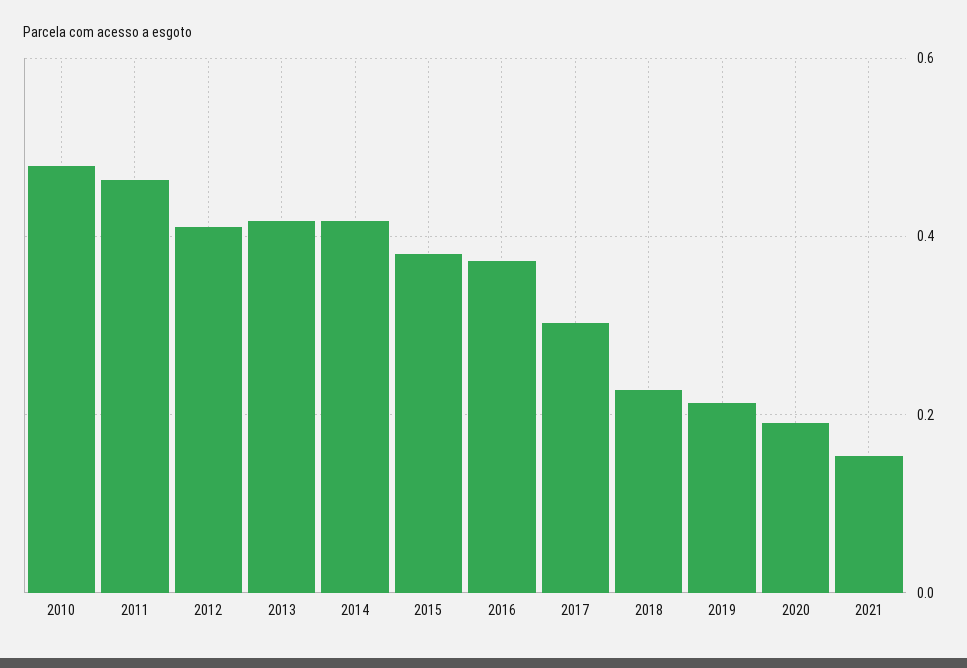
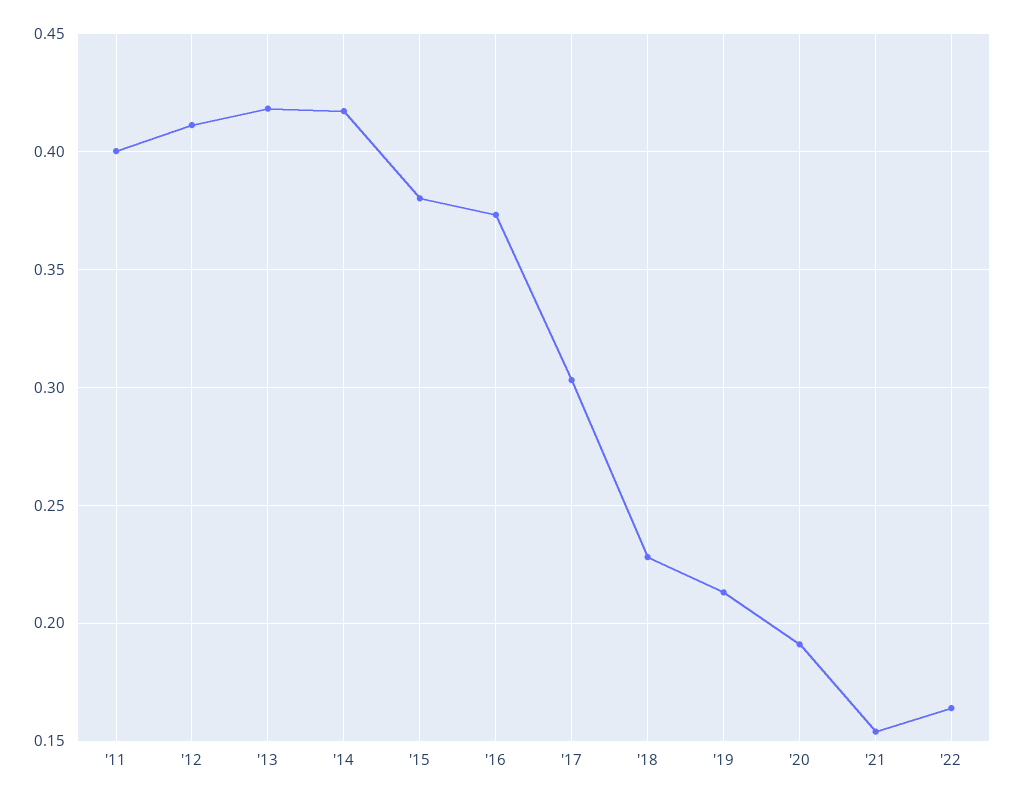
2010: 0.48 -> none
2011: 0.46 -> 0.4
'22: none -> 0.165

